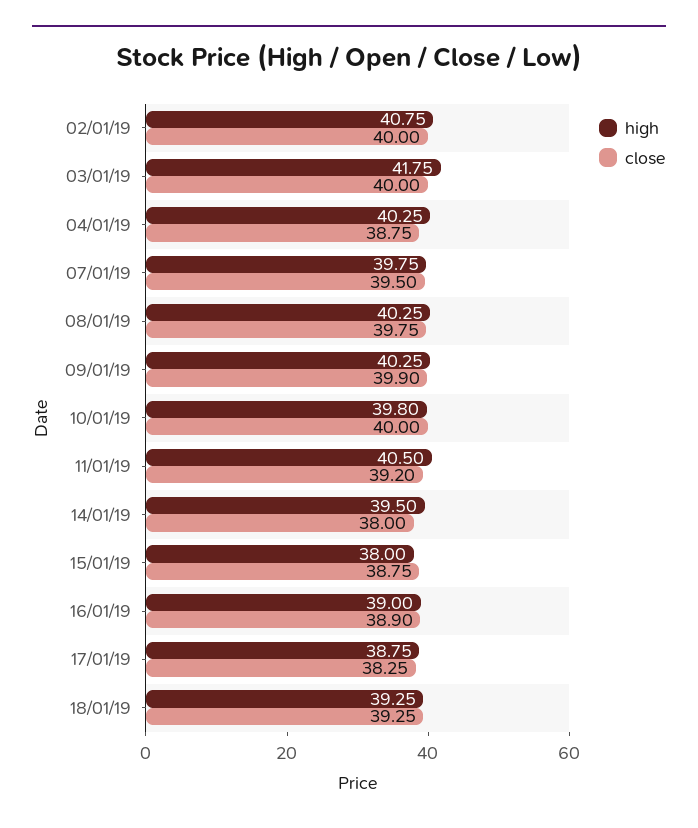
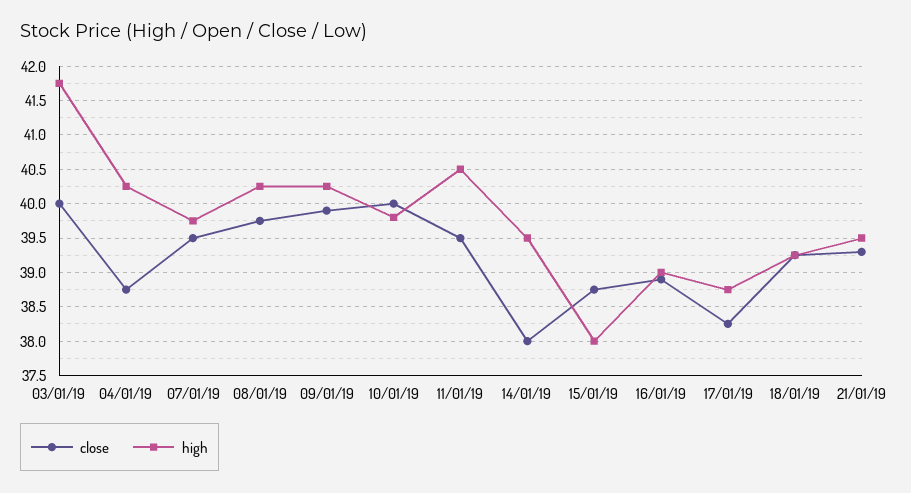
high, 02/01/19: 40.75 -> none
close, 02/01/19: 40 -> none
close, 11/01/19: 39.2 -> 39.5
close, 21/01/19: none -> 39.3
high, 21/01/19: none -> 39.5

